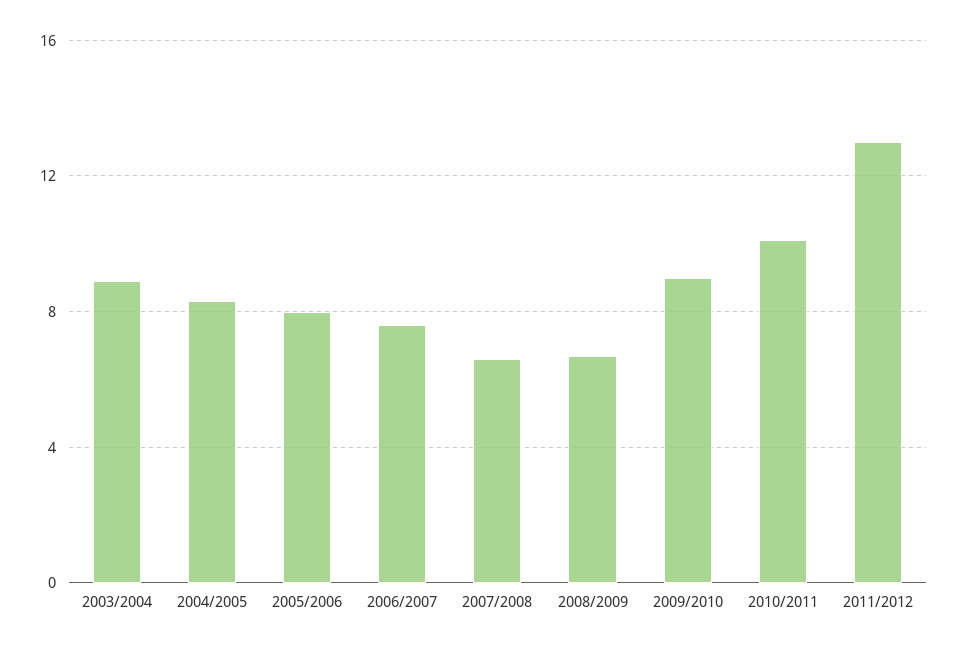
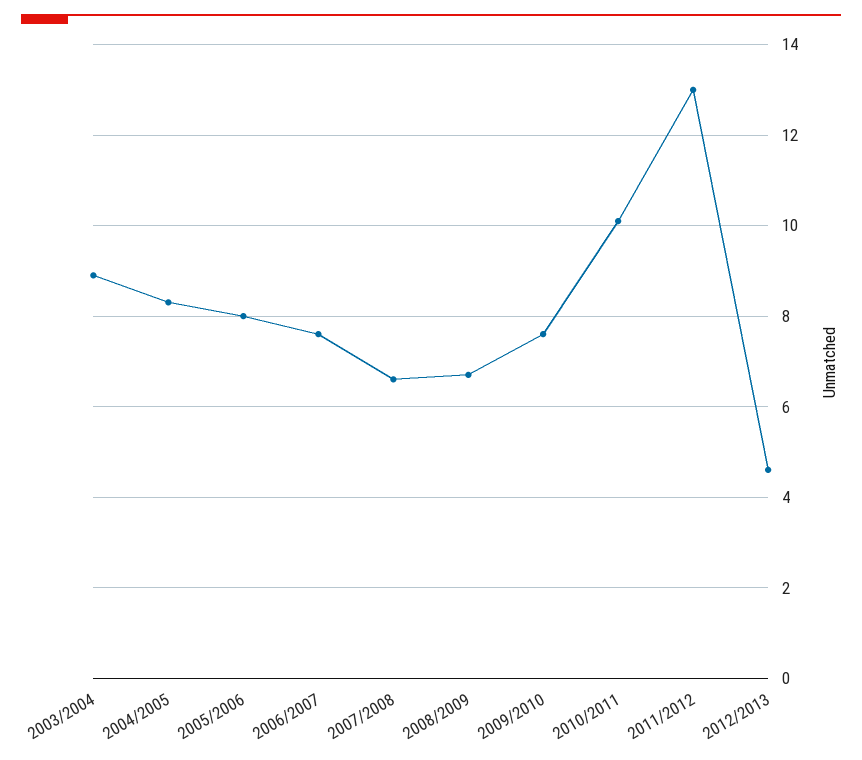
2009/2010: 9 -> 7.5
2012/2013: none -> 4.5

